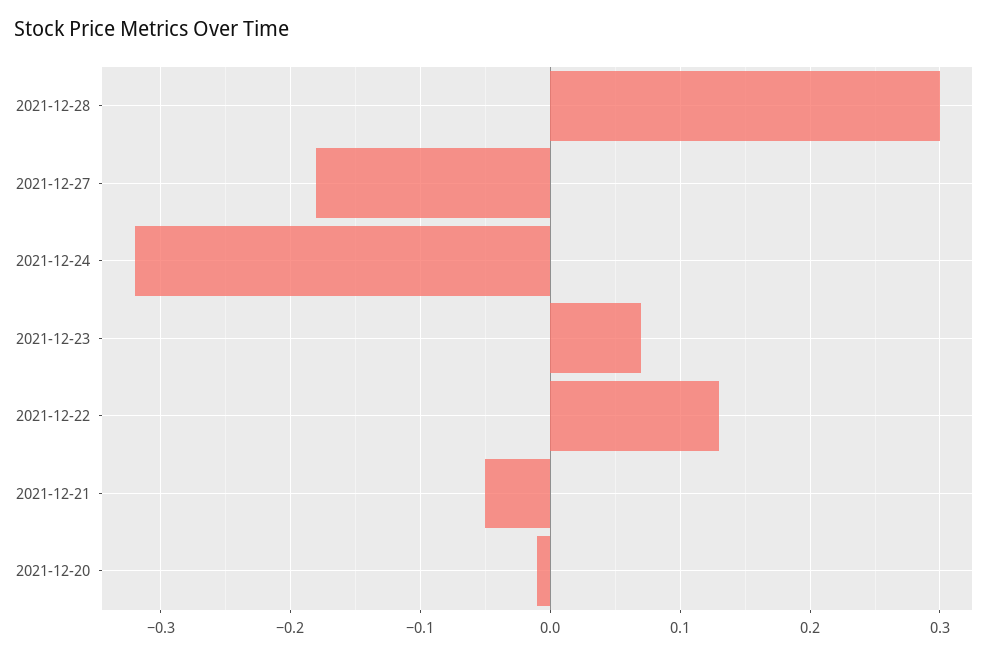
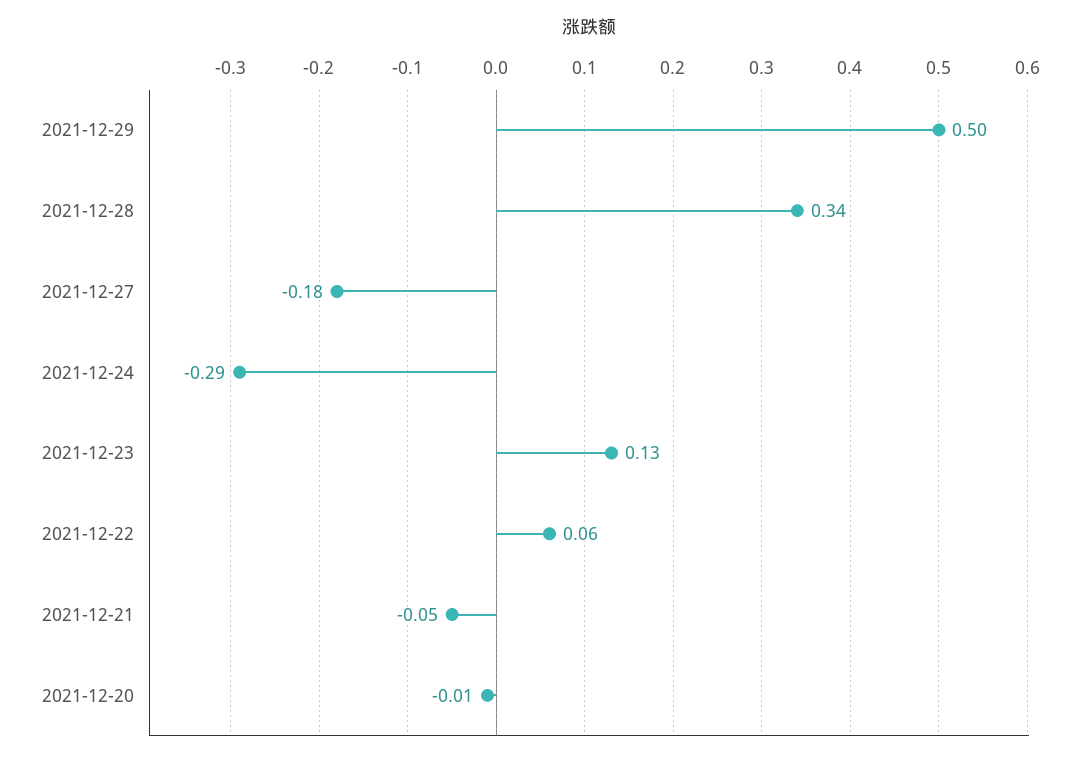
2021-12-28: 0.3 -> 0.34
2021-12-24: -0.32 -> -0.29
2021-12-23: 0.07 -> 0.13
2021-12-22: 0.13 -> 0.06
2021-12-29: none -> 0.5

